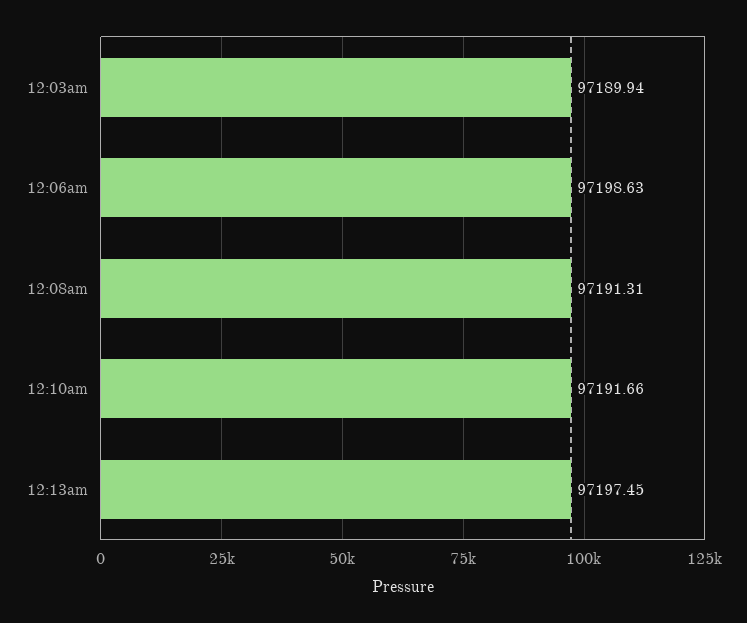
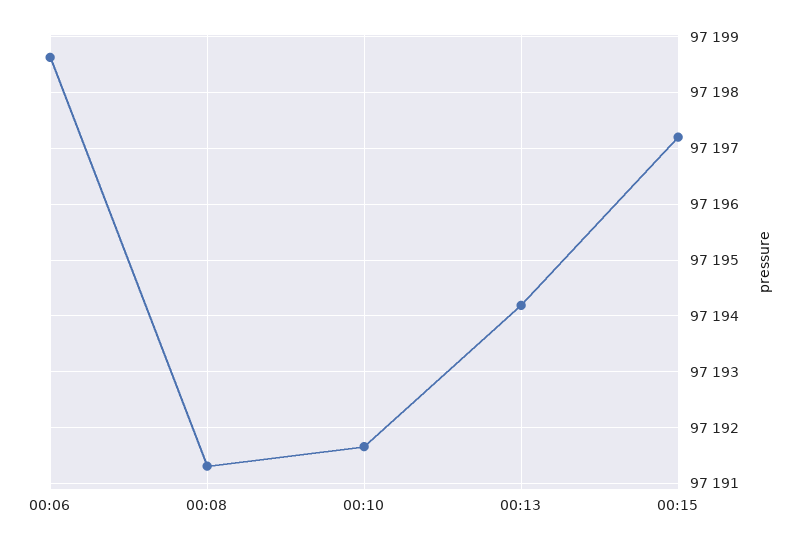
12:03am: 97189.94 -> none
12:13am: 97197.45 -> 97194.2
00:15: none -> 97197.2

